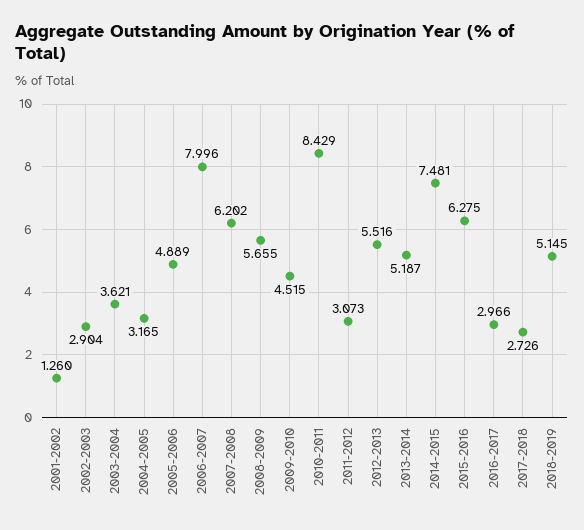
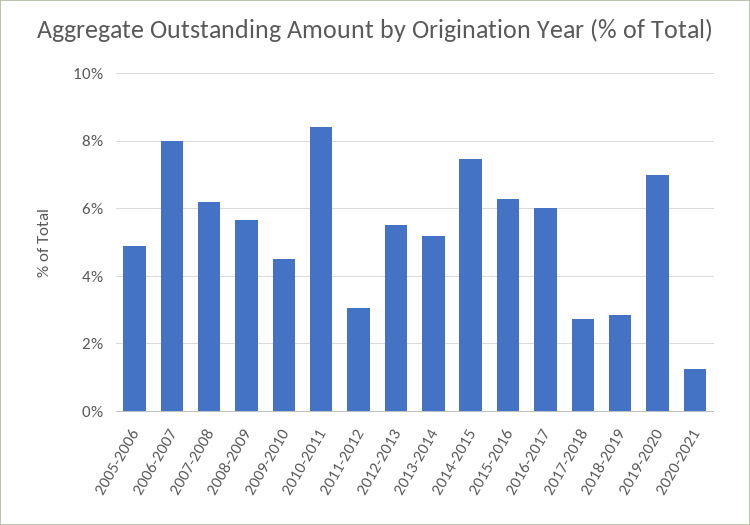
2001-2002: 1.26 -> none
2002-2003: 2.904 -> none
2003-2004: 3.621 -> none
2004-2005: 3.165 -> none
2016-2017: 2.966 -> 6
2018-2019: 5.145 -> 2.8
2019-2020: none -> 7
2020-2021: none -> 1.2

